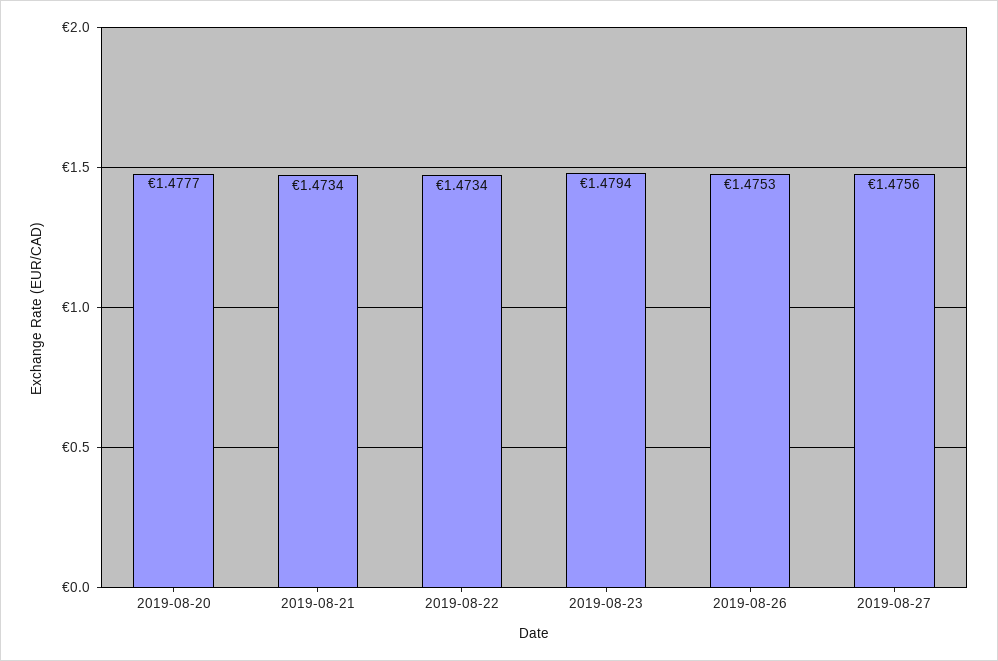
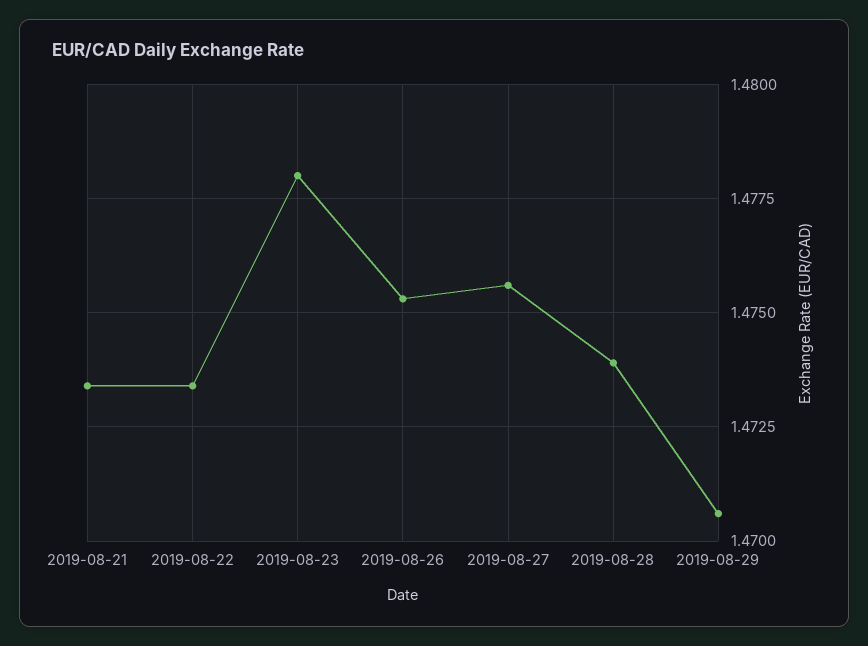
2019-08-20: 1.4777 -> none
2019-08-23: 1.4794 -> 1.478
2019-08-28: none -> 1.474
2019-08-29: none -> 1.4705

